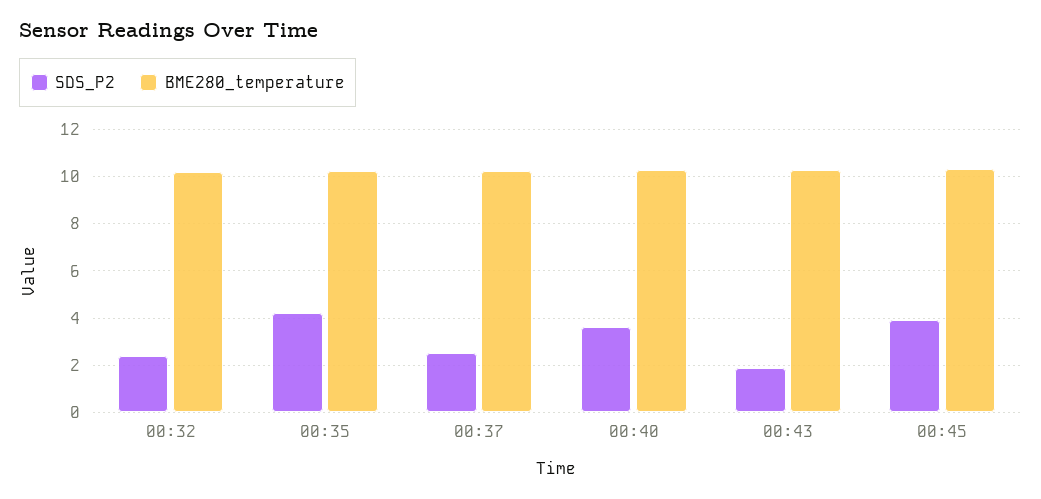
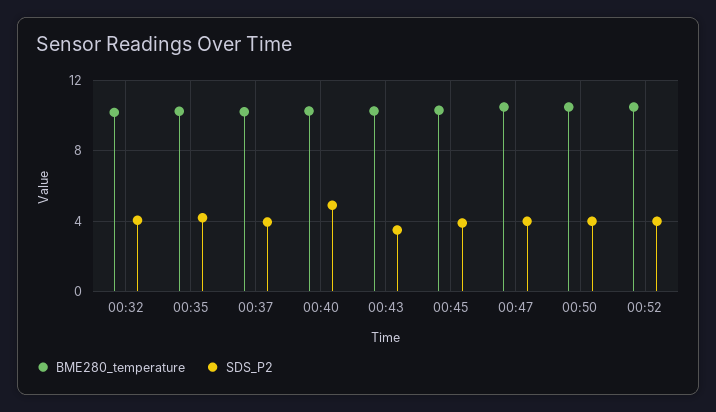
SDS_P2, 00:32: 2.5 -> 4
SDS_P2, 00:37: 2.5 -> 4
SDS_P2, 00:40: 3.5 -> 5
SDS_P2, 00:43: 2 -> 3.5
BME280_temperature, 00:47: none -> 10.5
SDS_P2, 00:47: none -> 4
BME280_temperature, 00:50: none -> 10.5
SDS_P2, 00:50: none -> 4
BME280_temperature, 00:52: none -> 10.5
SDS_P2, 00:52: none -> 4

